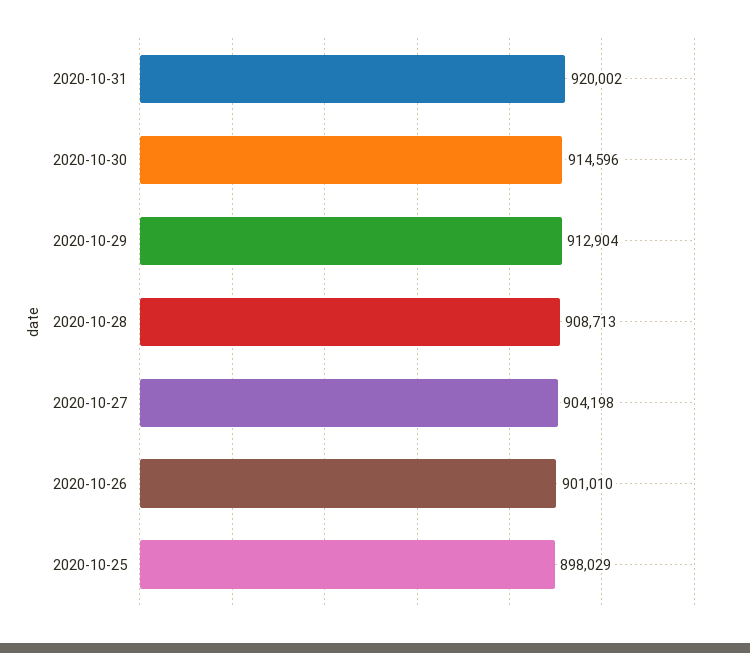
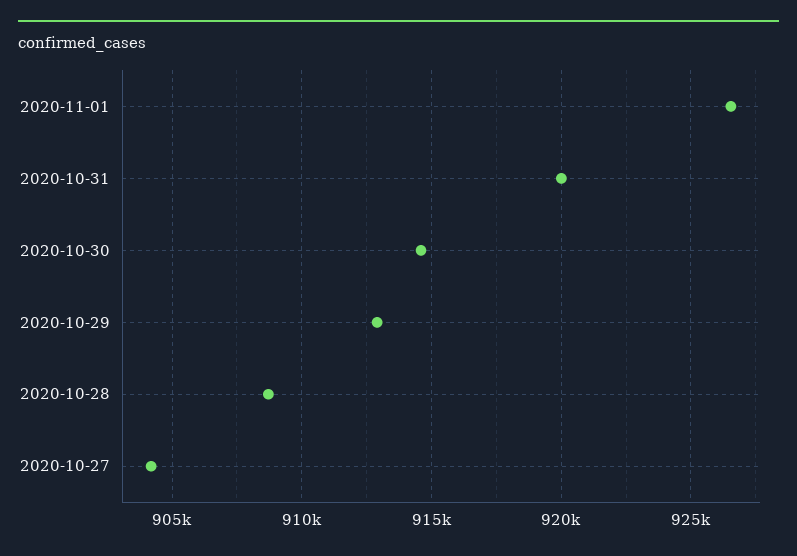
2020-10-26: 901010 -> none
2020-10-25: 898029 -> none
2020-11-01: none -> 926500

